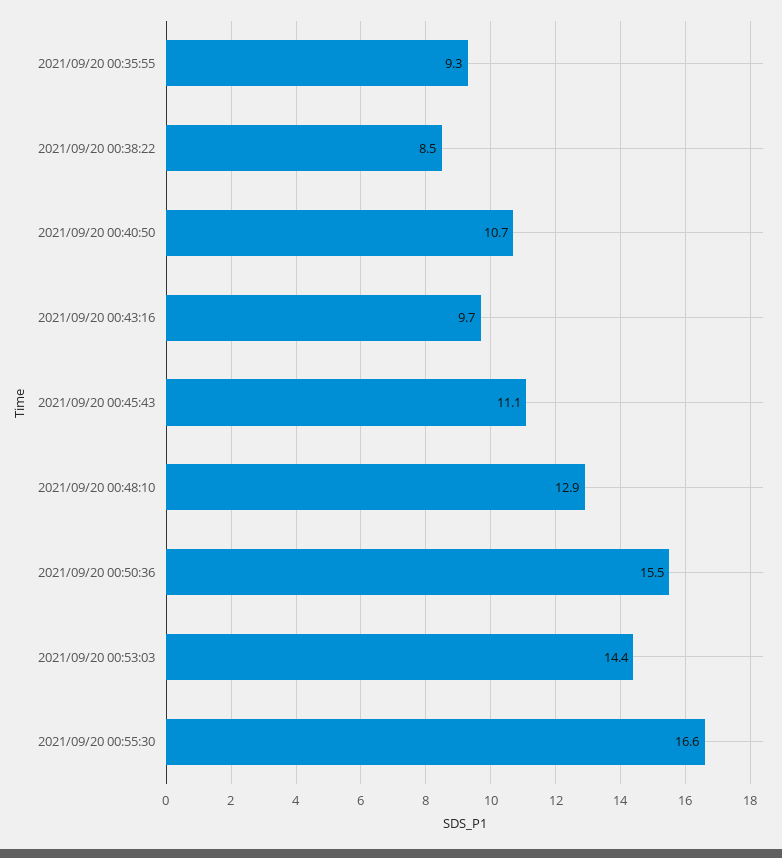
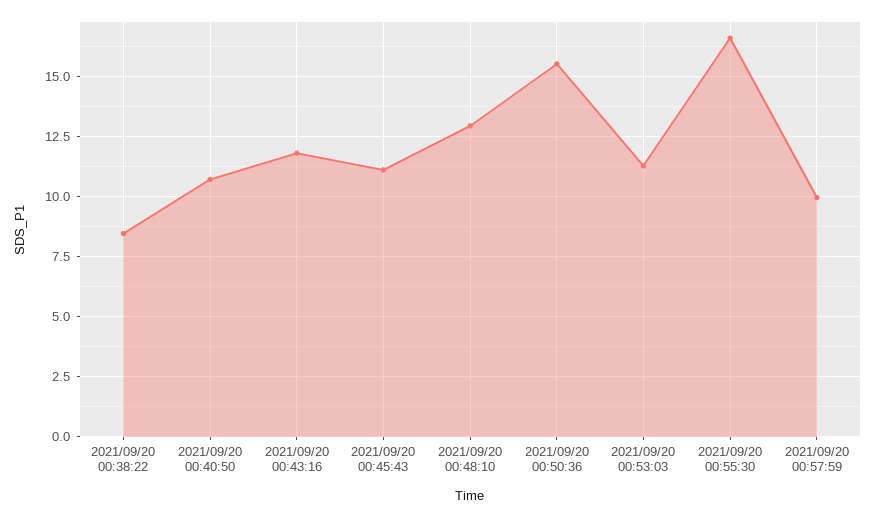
2021/09/20 00:35:55: 9.3 -> none
2021/09/20 00:43:16: 9.7 -> 11.75
2021/09/20 00:53:03: 14.4 -> 11.25
2021/09/20 00:57:59: none -> 10

